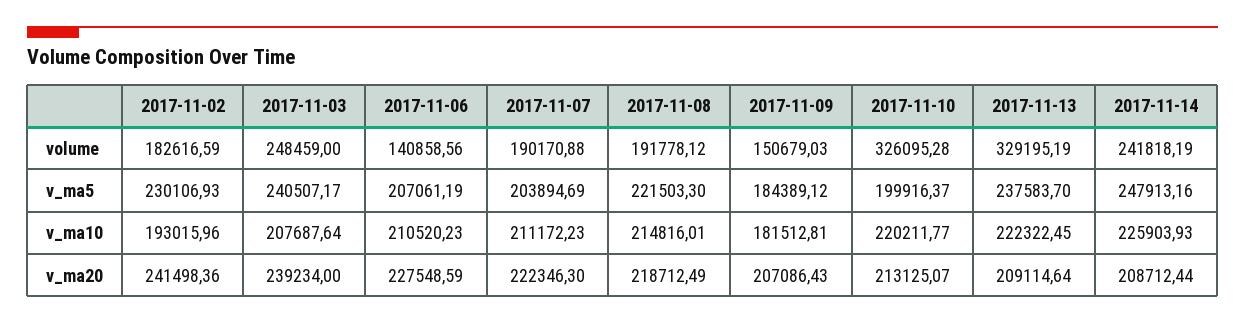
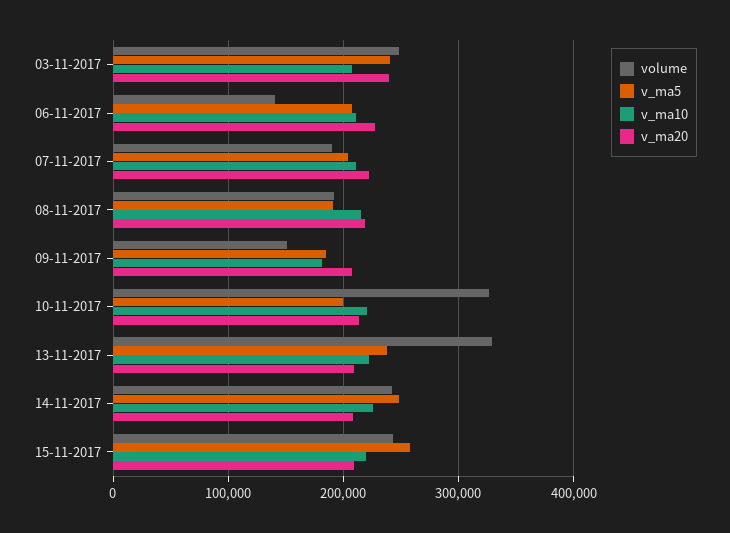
volume, 2017-11-02: 182616.59 -> none
v_ma5, 2017-11-02: 230106.93 -> none
v_ma5, 2017-11-08: 221503.3 -> 190000
v_ma10, 2017-11-02: 193015.96 -> none
v_ma20, 2017-11-02: 241498.36 -> none
volume, 15-11-2017: none -> 240000
v_ma5, 15-11-2017: none -> 260000
v_ma10, 15-11-2017: none -> 220000
v_ma20, 15-11-2017: none -> 210000

